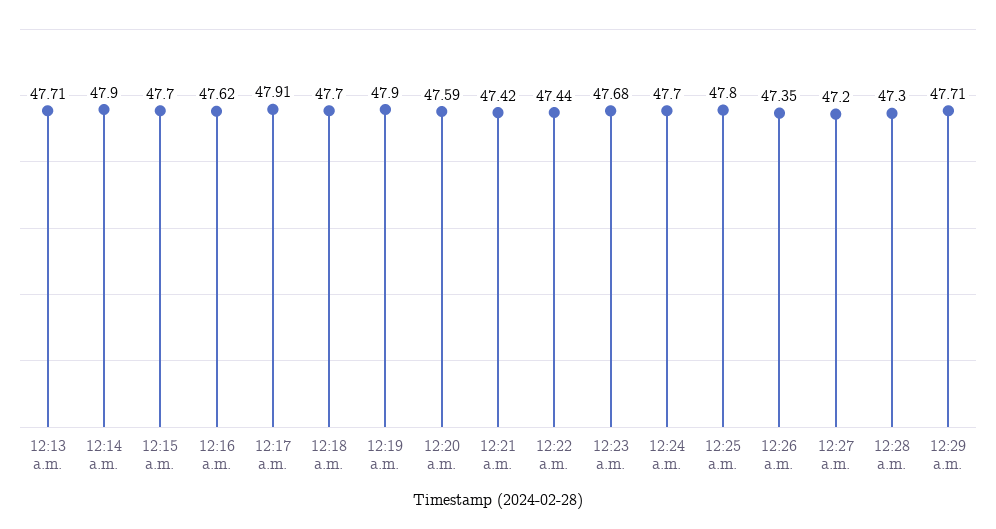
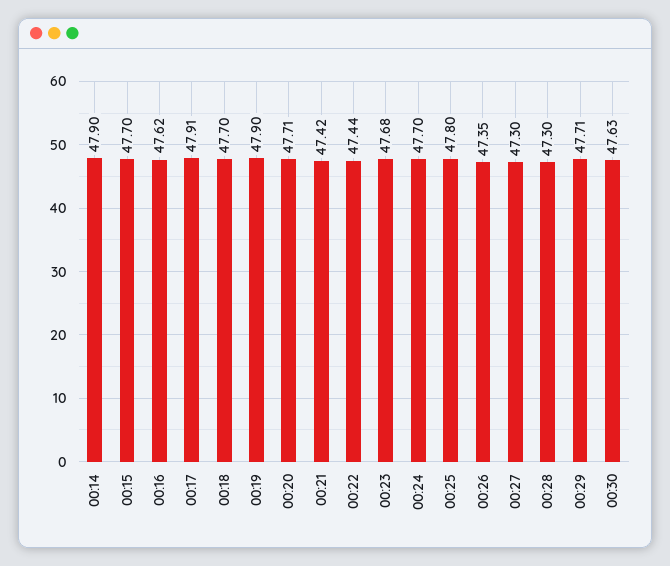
12:13 a.m.: 47.71 -> none
12:20 a.m.: 47.59 -> 47.71
12:27 a.m.: 47.2 -> 47.3
00:30: none -> 47.63

